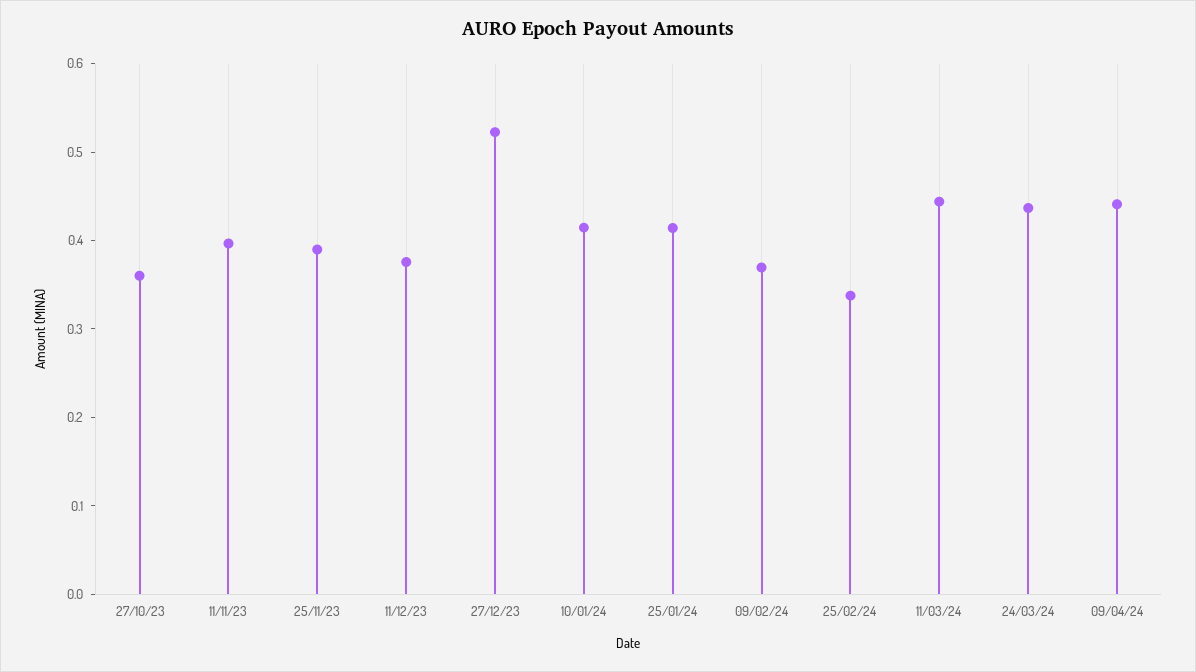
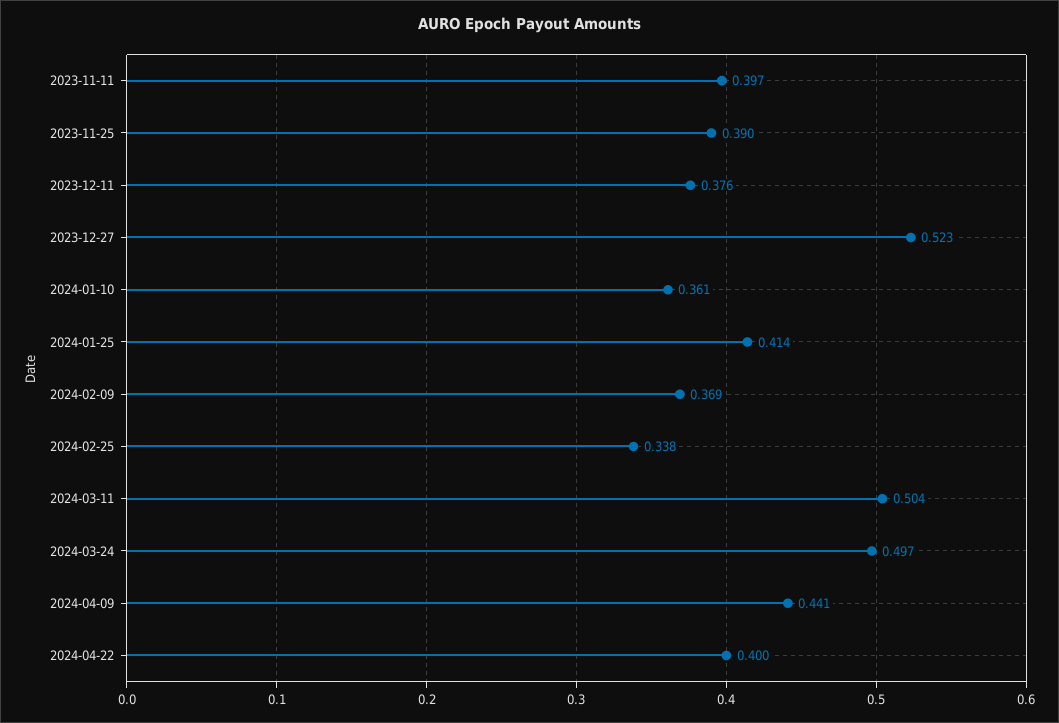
27/10/23: 0.36 -> none
10/01/24: 0.42 -> 0.361
11/03/24: 0.44 -> 0.504
24/03/24: 0.44 -> 0.497
2024-04-22: none -> 0.4

